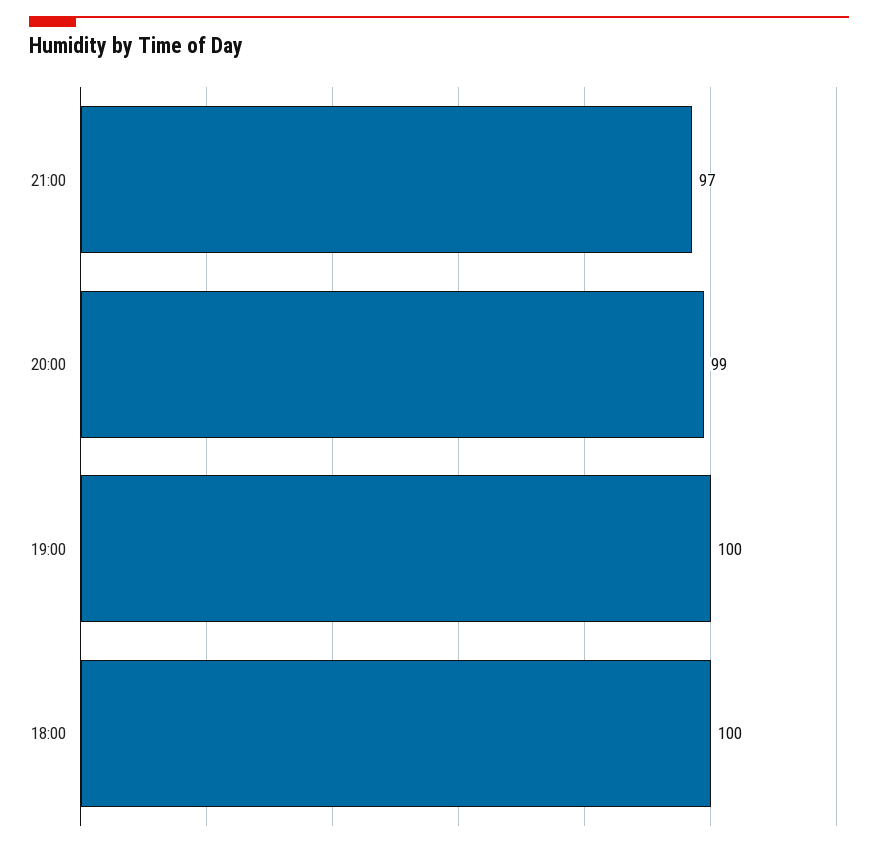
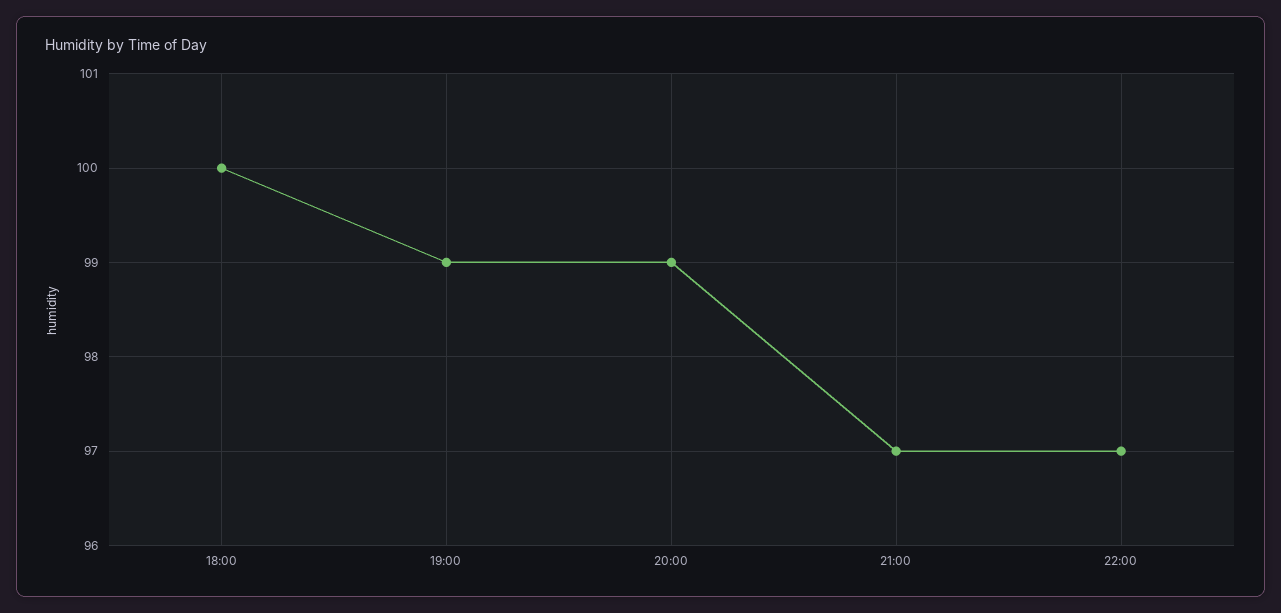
19:00: 100 -> 99
22:00: none -> 97

